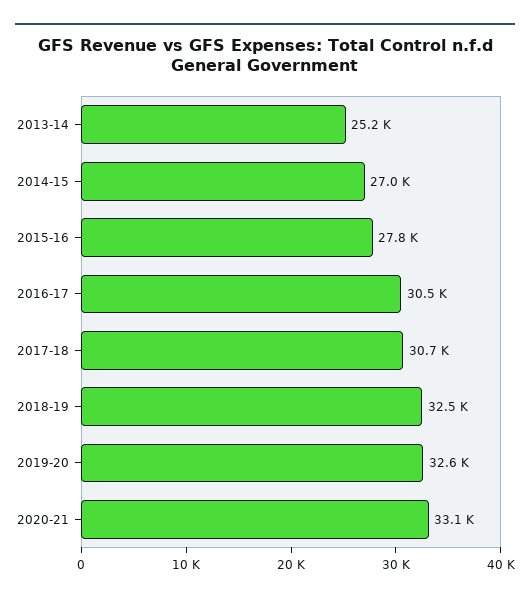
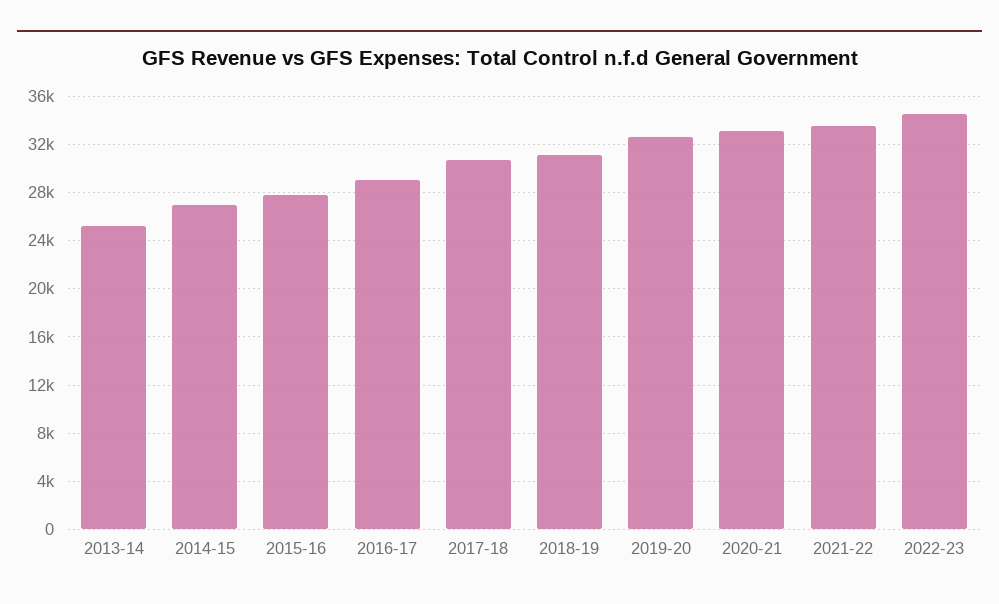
2016-17: 30500 -> 29000
2018-19: 32500 -> 31000
2021-22: none -> 33500
2022-23: none -> 34500

